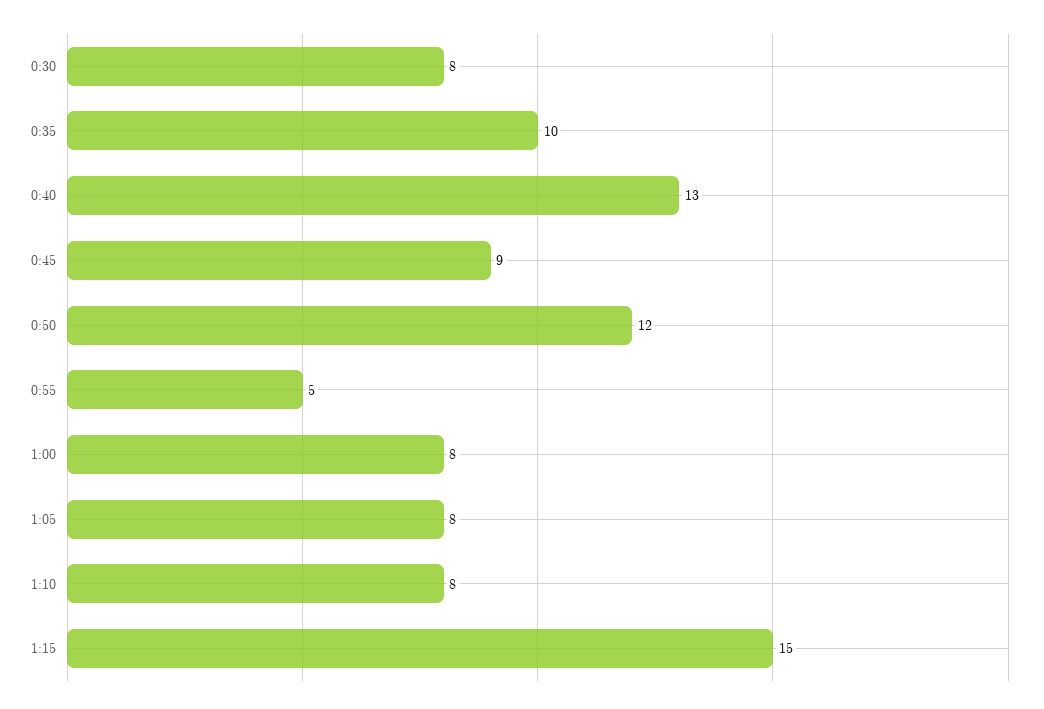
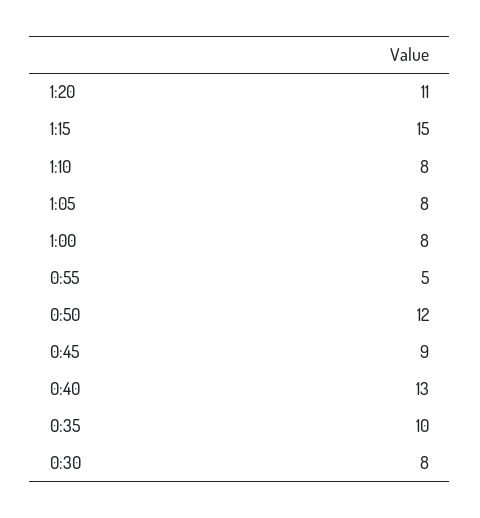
1:20: none -> 11

